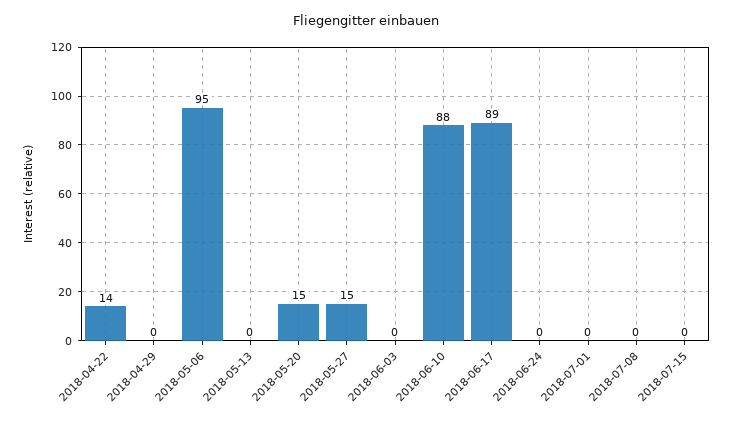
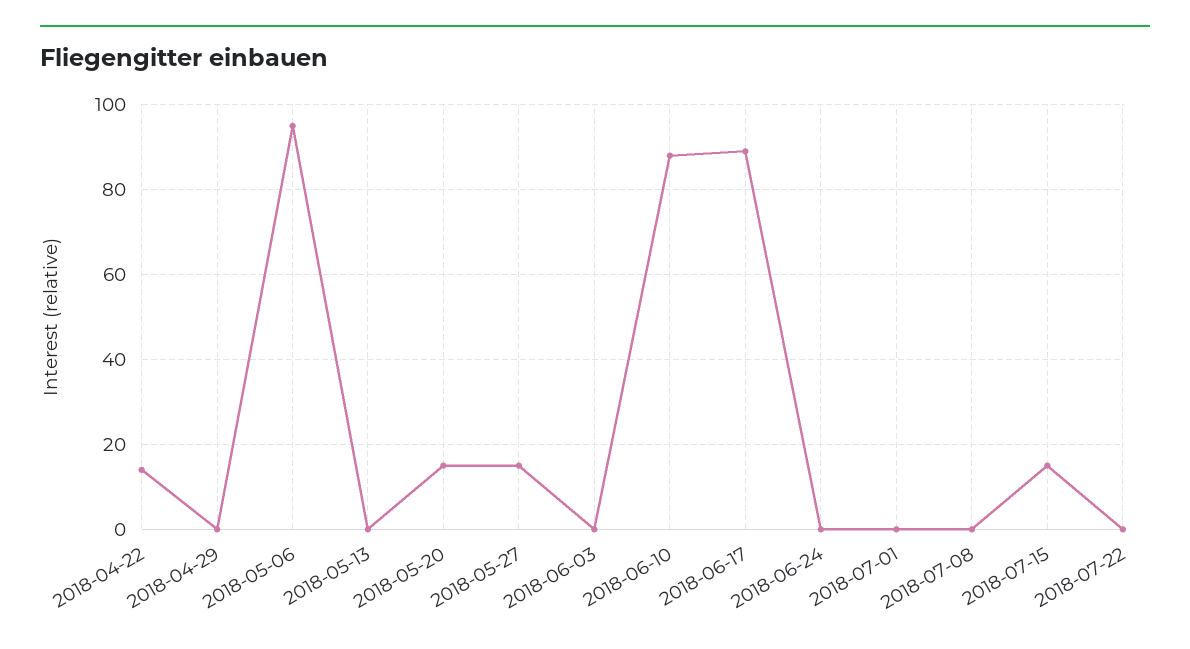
2018-07-15: 0 -> 15
2018-07-22: none -> 0

